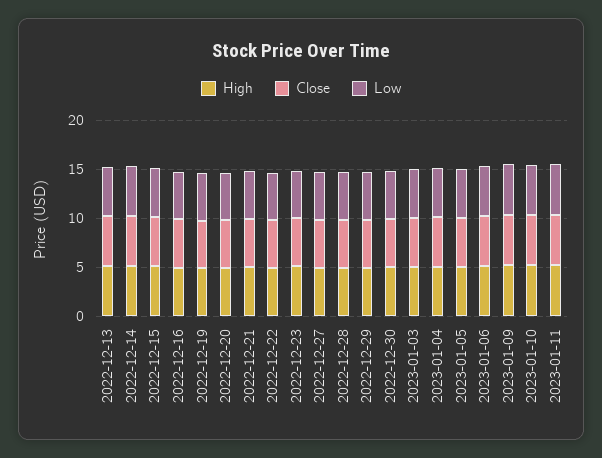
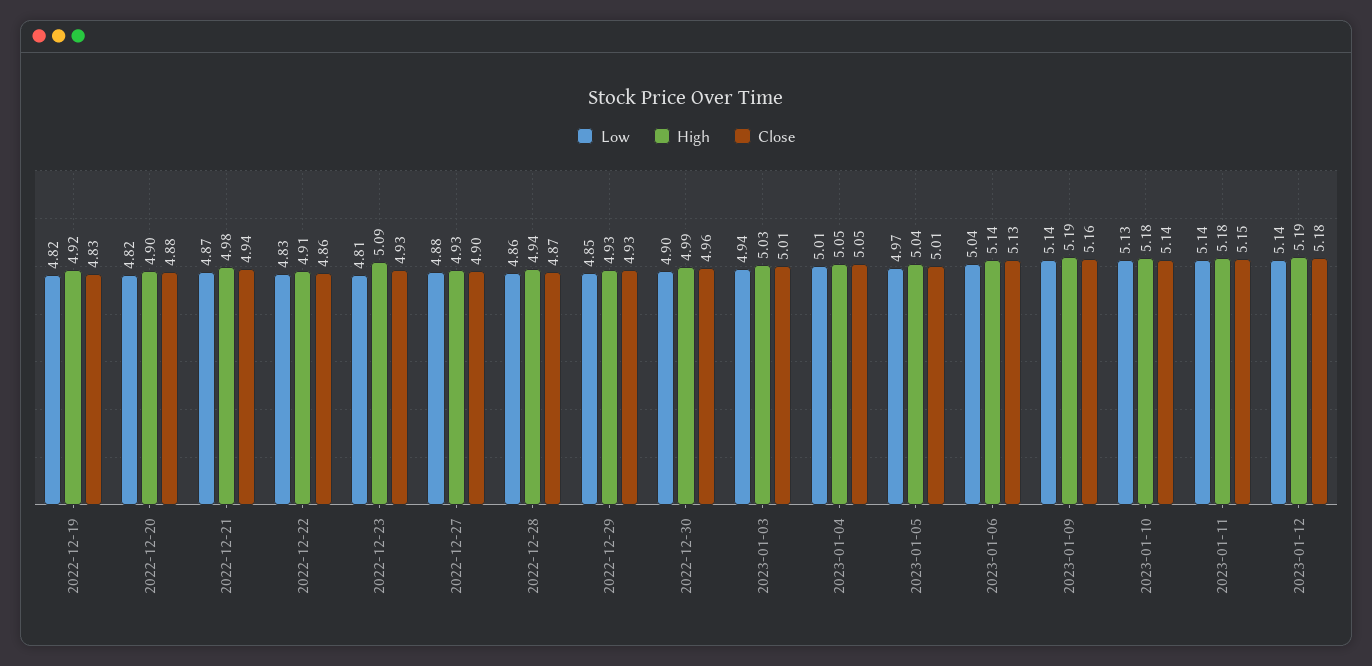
High, 2022-12-13: 5 -> none
Close, 2022-12-13: 5 -> none
Low, 2022-12-13: 5 -> none
High, 2022-12-14: 5 -> none
Close, 2022-12-14: 5 -> none
Low, 2022-12-14: 5 -> none
High, 2022-12-15: 5 -> none
Close, 2022-12-15: 5 -> none
Low, 2022-12-15: 5 -> none
High, 2022-12-16: 5 -> none
Close, 2022-12-16: 5 -> none
Low, 2022-12-16: 5 -> none
Low, 2023-01-12: none -> 5.14
High, 2023-01-12: none -> 5.19
Close, 2023-01-12: none -> 5.18

